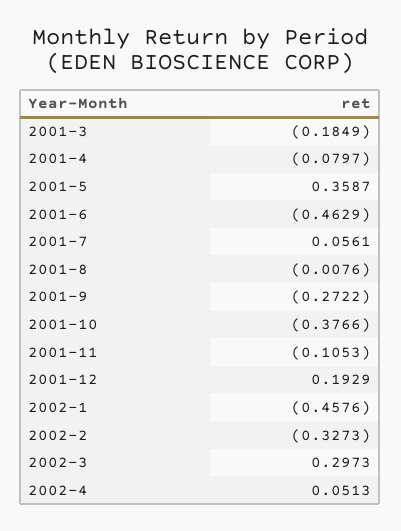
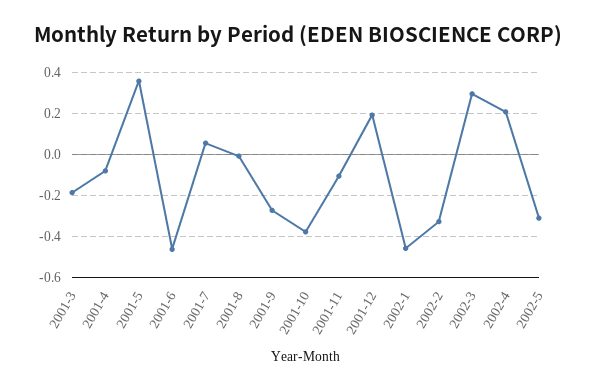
2002-4: 0.0513 -> 0.2
2002-5: none -> -0.3

